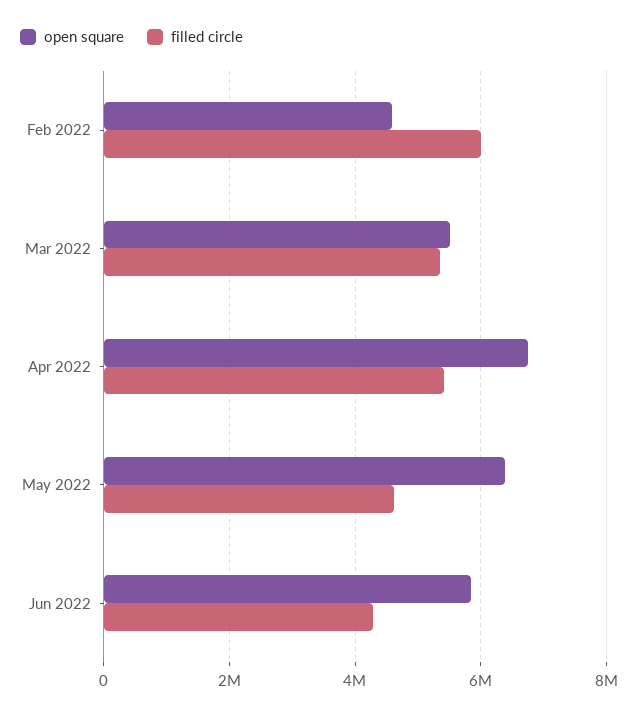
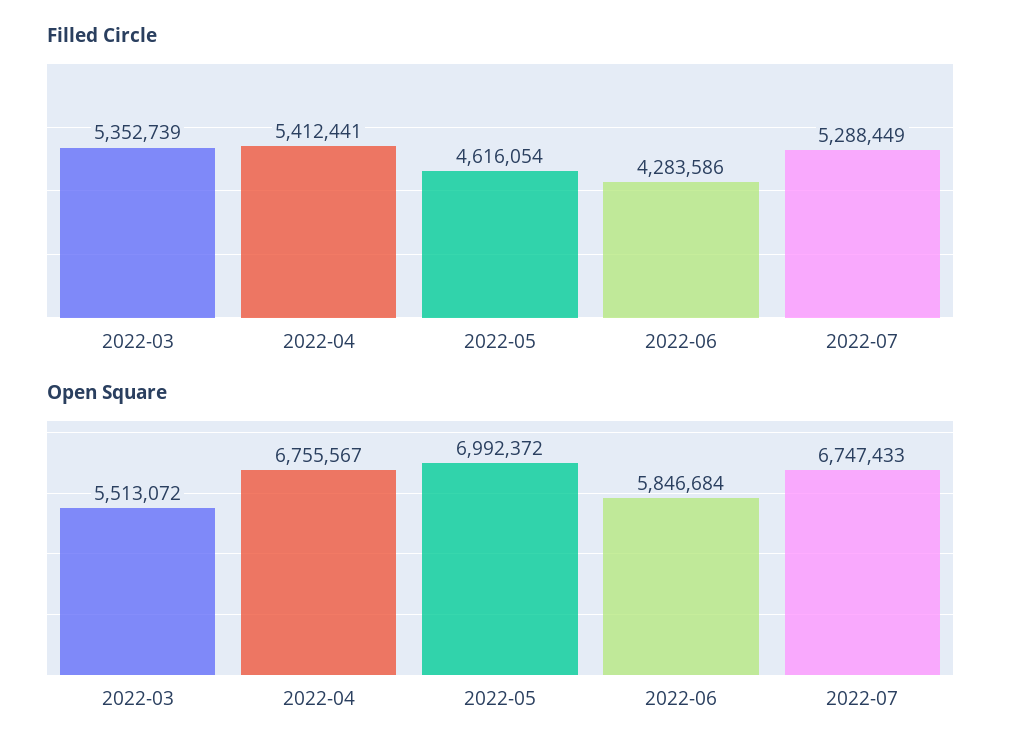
open square, Feb 2022: 4600000 -> none
filled circle, Feb 2022: 6000000 -> none
open square, May 2022: 6400000 -> 6992372
filled circle, 2022-07: none -> 5288449
open square, 2022-07: none -> 6747433

